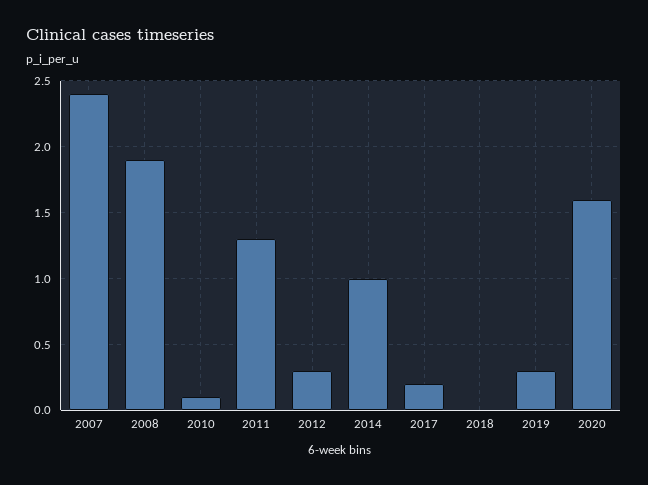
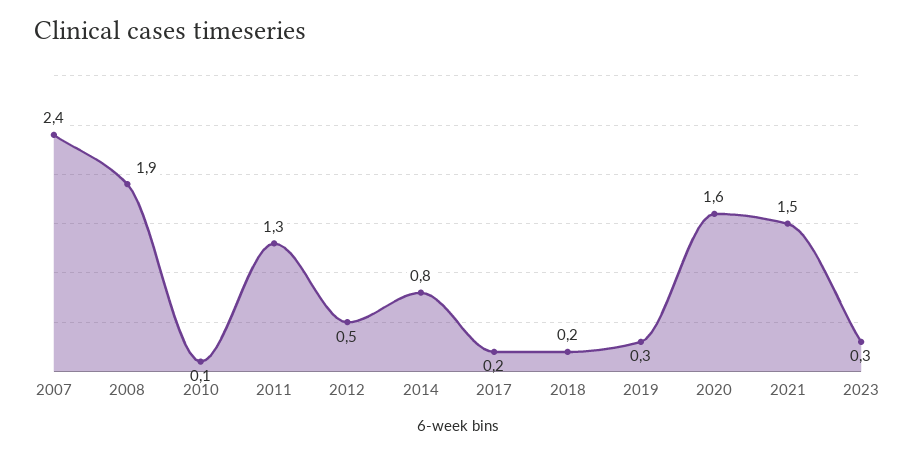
2012: 0.3 -> 0.5
2014: 1 -> 0.8
2018: 0 -> 0.2
2021: none -> 1.5
2023: none -> 0.3

